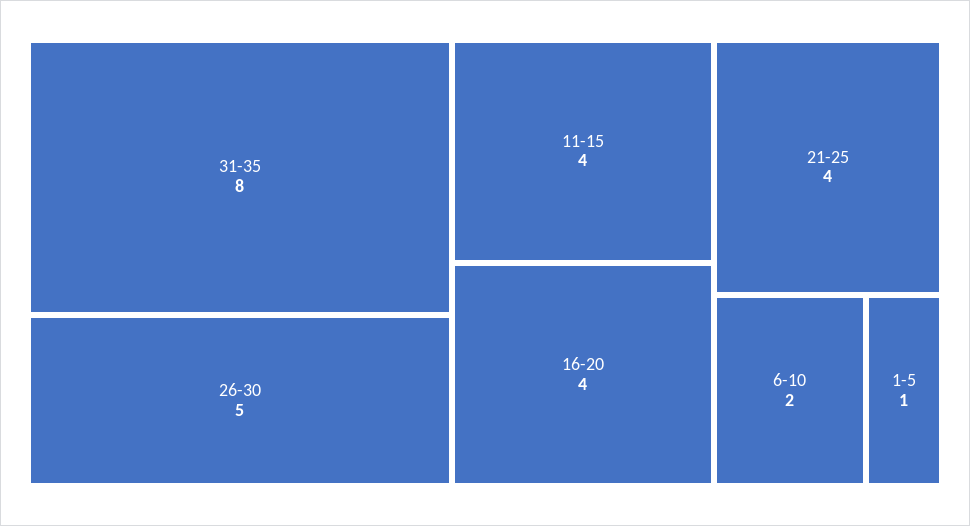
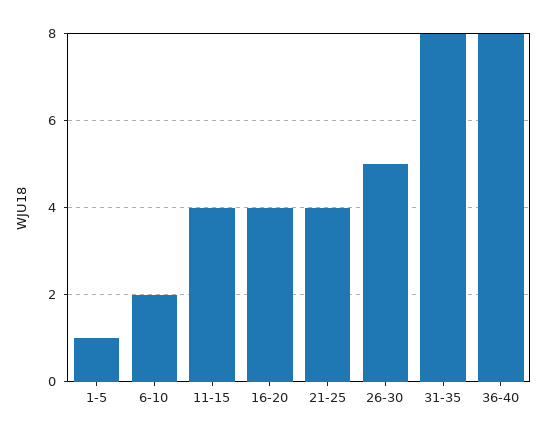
36-40: none -> 8

